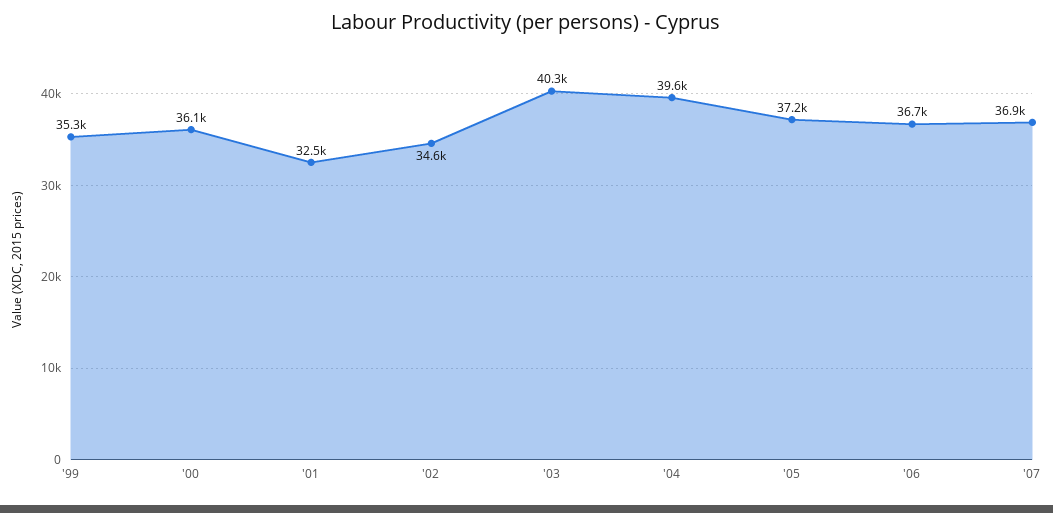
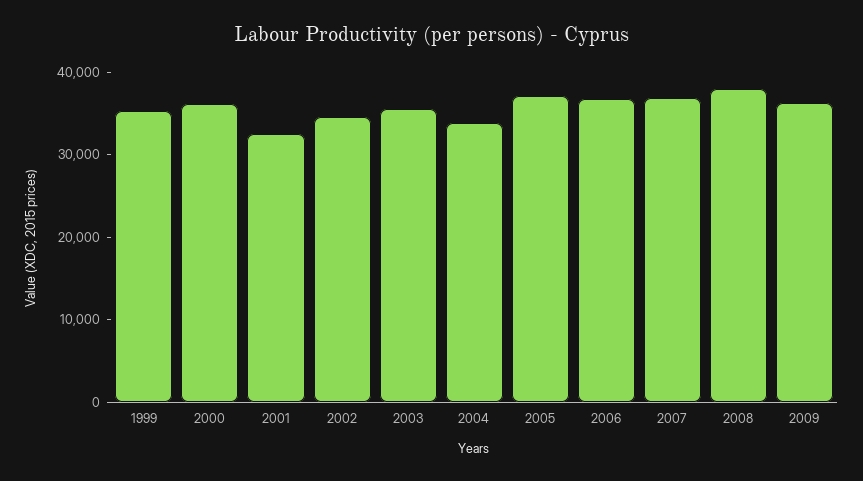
'03: 40300 -> 36000
'04: 39600 -> 34000
2008: none -> 38000
2009: none -> 36000

